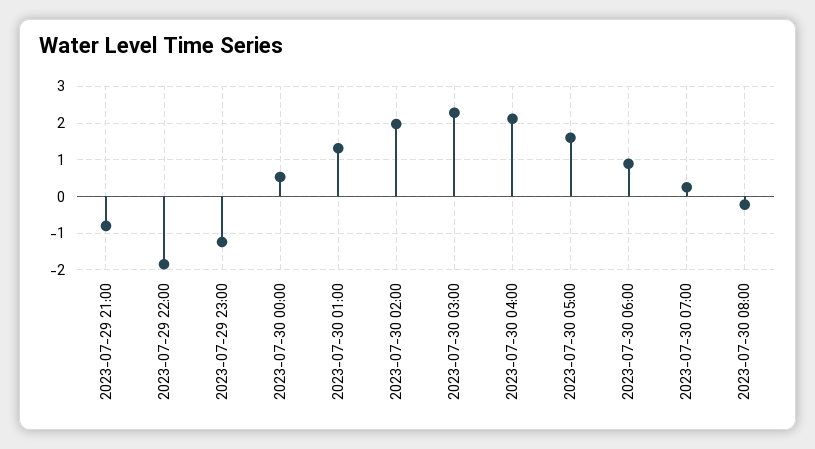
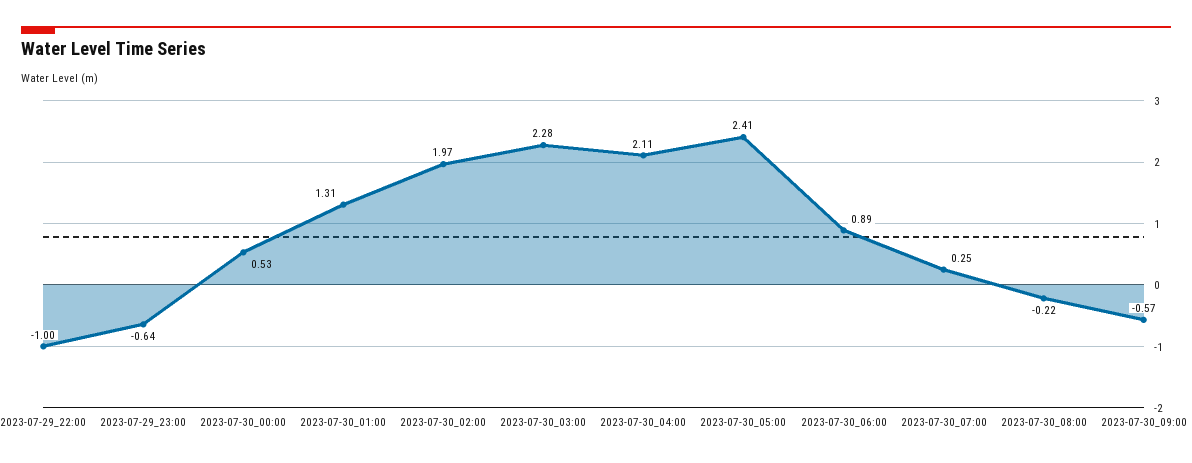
2023-07-29 21:00: -0.8 -> none
2023-07-29 22:00: -1.8 -> -1
2023-07-29 23:00: -1.2 -> -0.64
2023-07-30 05:00: 1.6 -> 2.41
2023-07-30_09:00: none -> -0.57

